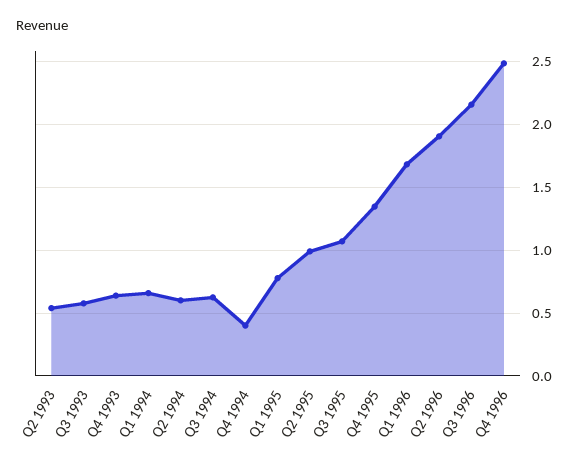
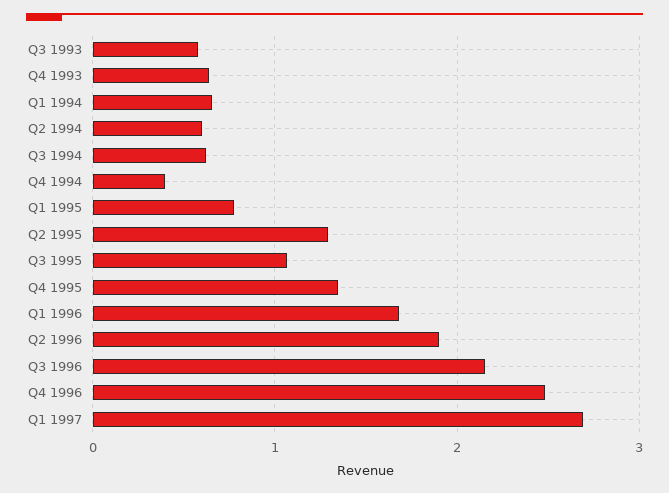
Q2 1993: 0.55 -> none
Q2 1995: 1 -> 1.3
Q1 1997: none -> 2.7

